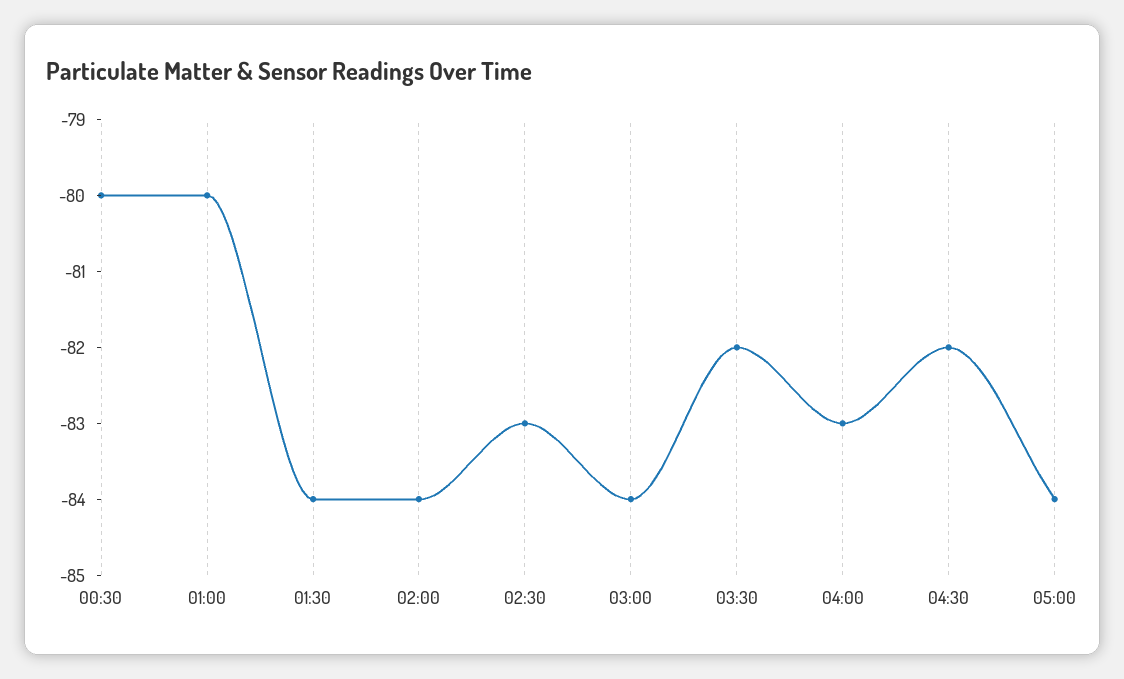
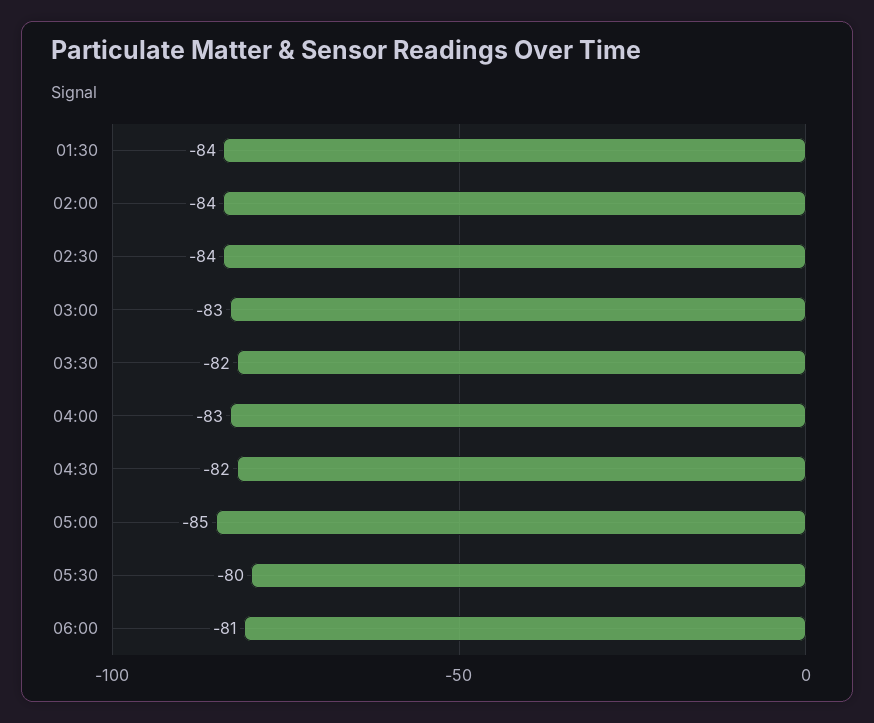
00:30: -80 -> none
01:00: -80 -> none
02:30: -83 -> -84
03:00: -84 -> -83
05:00: -84 -> -85
05:30: none -> -80
06:00: none -> -81

